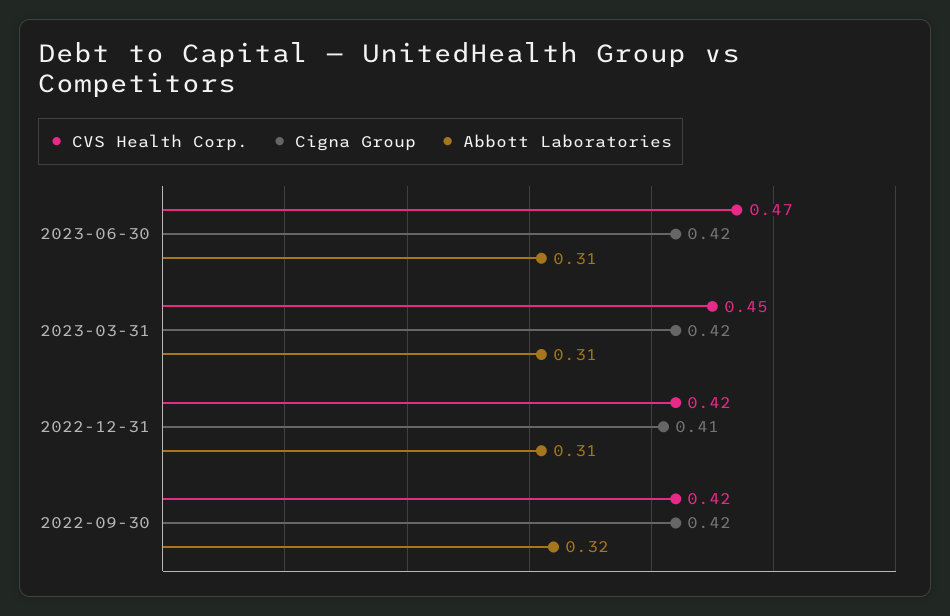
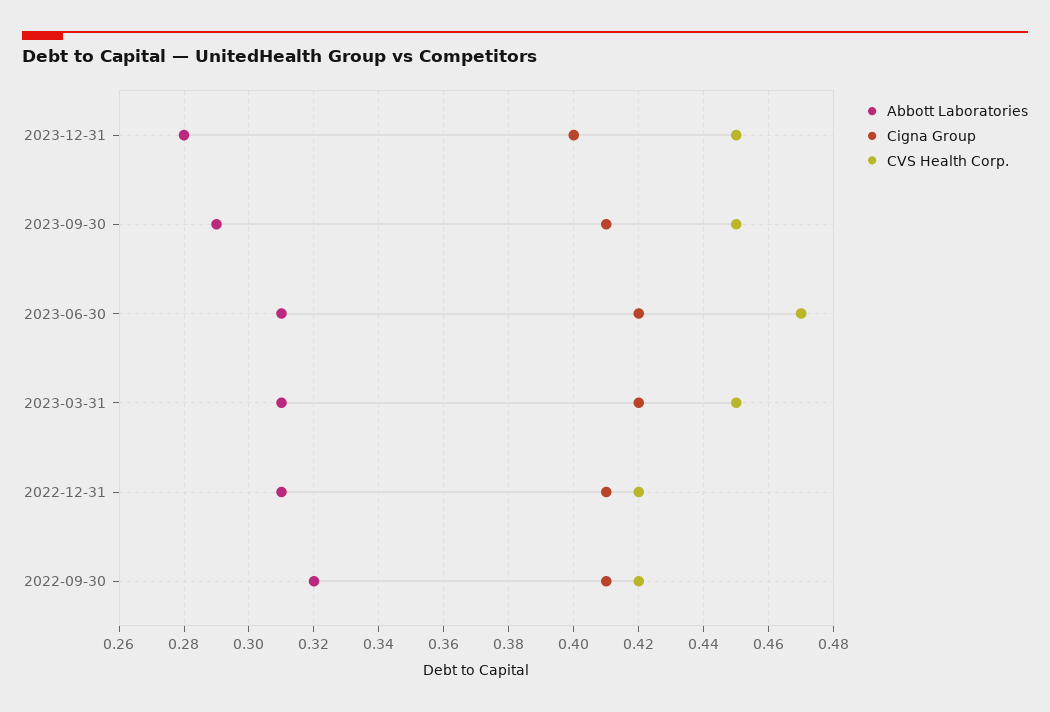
Cigna Group, 2022-09-30: 0.42 -> 0.41
Abbott Laboratories, 2023-12-31: none -> 0.28
Cigna Group, 2023-12-31: none -> 0.4
CVS Health Corp., 2023-12-31: none -> 0.45
Abbott Laboratories, 2023-09-30: none -> 0.29
Cigna Group, 2023-09-30: none -> 0.41
CVS Health Corp., 2023-09-30: none -> 0.45

